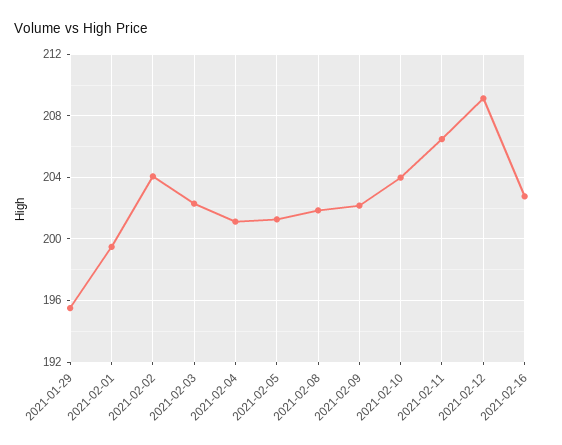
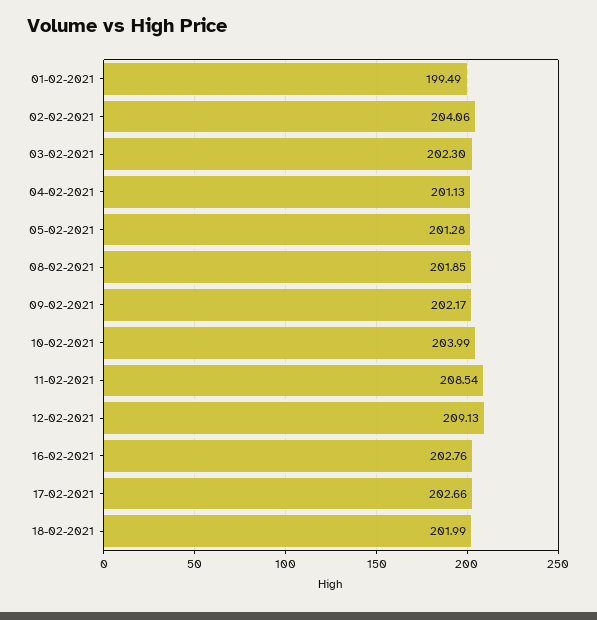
2021-01-29: 195.5 -> none
2021-02-11: 206.5 -> 208.54
17-02-2021: none -> 202.66
18-02-2021: none -> 201.99

